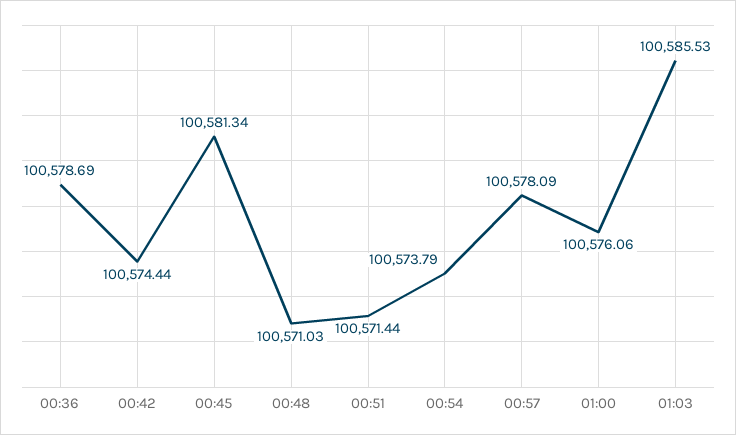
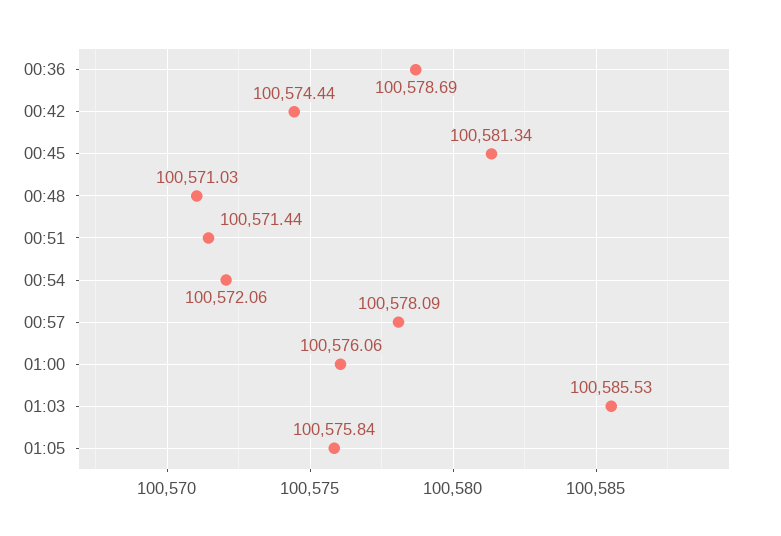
00:54: 100573.79 -> 100572.06
01:05: none -> 100575.84

